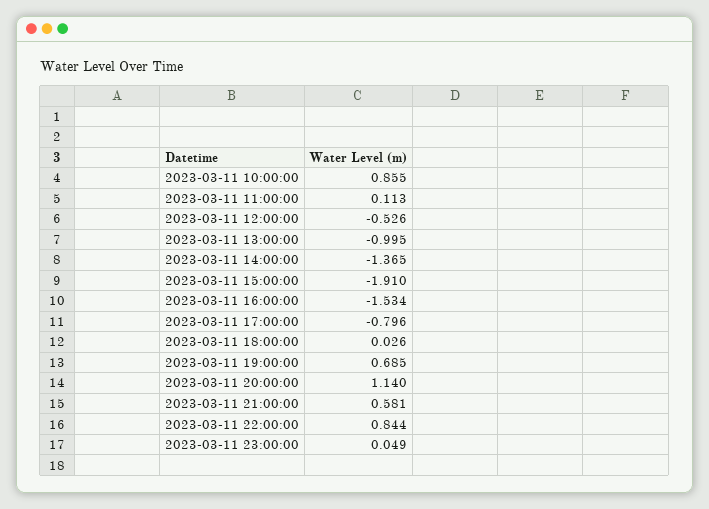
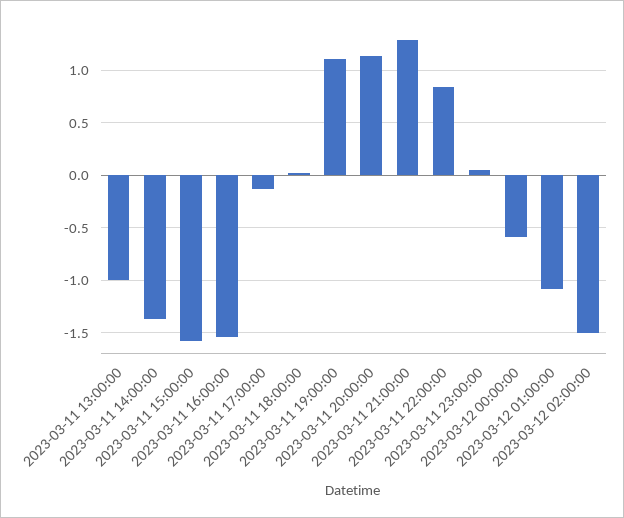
2023-03-11 10:00:00: 0.855 -> none
2023-03-11 11:00:00: 0.113 -> none
2023-03-11 12:00:00: -0.526 -> none
2023-03-11 15:00:00: -1.91 -> -1.6
2023-03-11 17:00:00: -0.796 -> -0.1
2023-03-11 19:00:00: 0.685 -> 1.1
2023-03-11 21:00:00: 0.581 -> 1.3
2023-03-12 00:00:00: none -> -0.6
2023-03-12 01:00:00: none -> -1.1
2023-03-12 02:00:00: none -> -1.5

